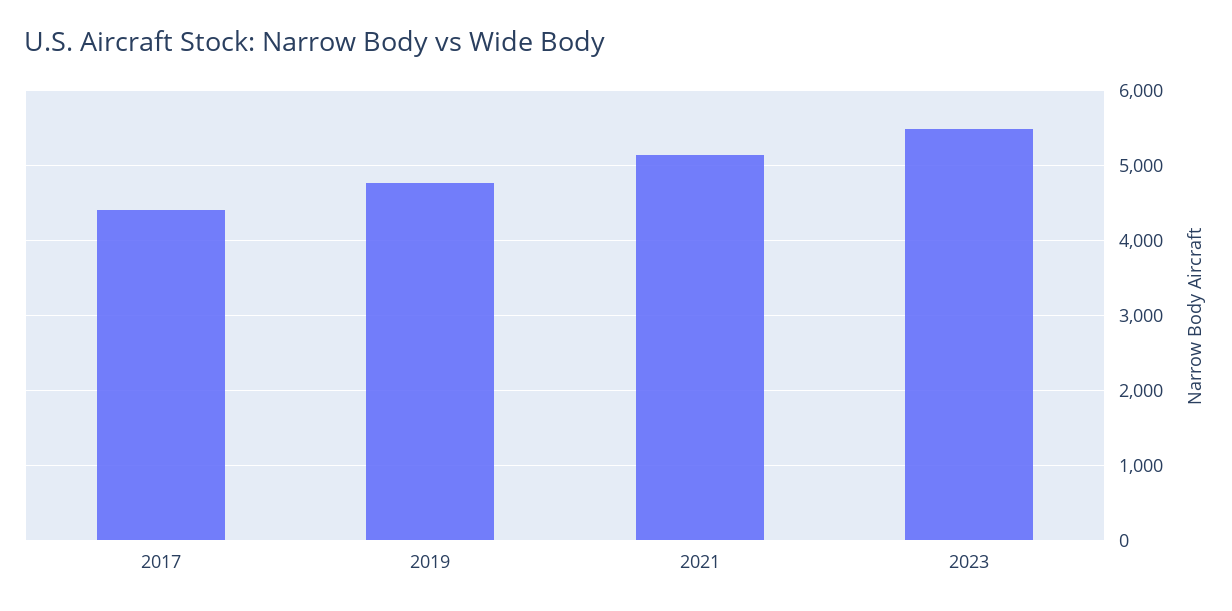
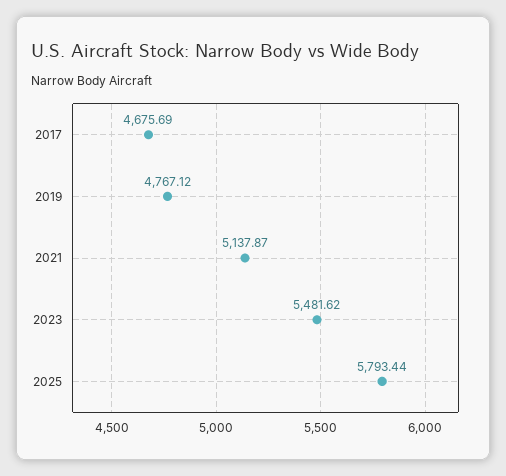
2017: 4400 -> 4675.69
2025: none -> 5793.44

